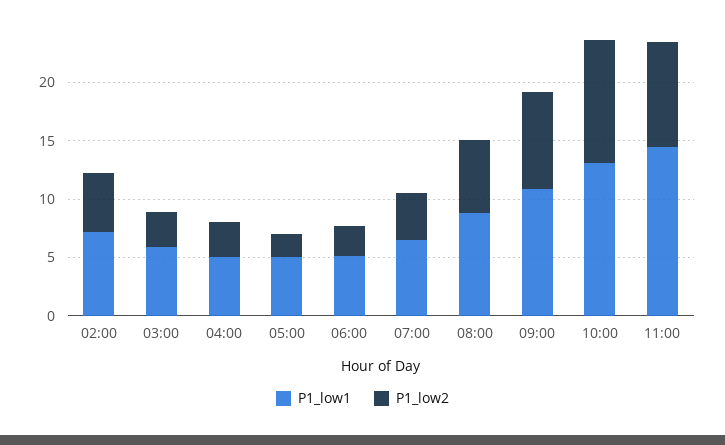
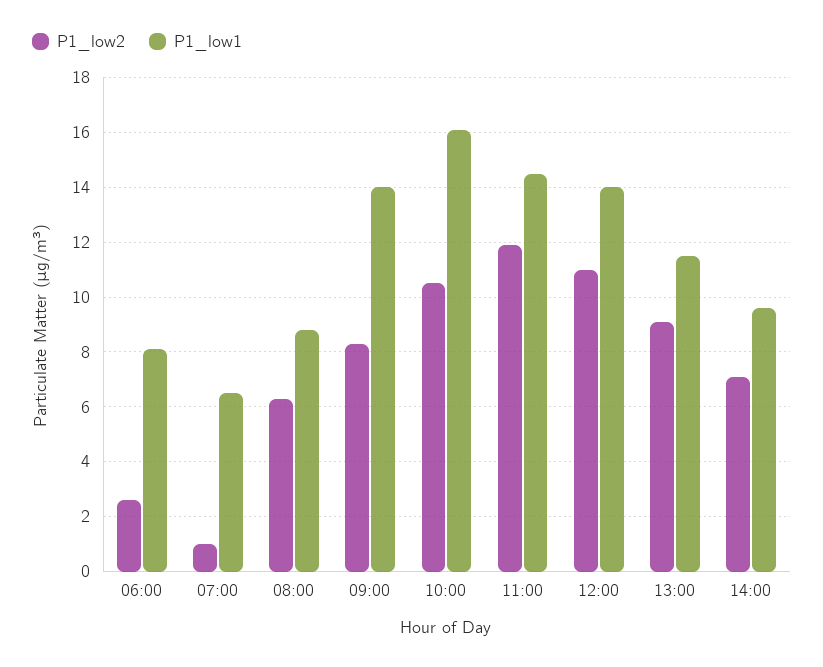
P1_low1, 02:00: 7 -> none
P1_low2, 02:00: 5 -> none
P1_low1, 03:00: 6 -> none
P1_low2, 03:00: 3 -> none
P1_low1, 04:00: 5 -> none
P1_low2, 04:00: 3 -> none
P1_low1, 05:00: 5 -> none
P1_low2, 05:00: 2 -> none
P1_low1, 06:00: 5 -> 8
P1_low2, 07:00: 4 -> 1
P1_low1, 09:00: 11 -> 14
P1_low1, 10:00: 13 -> 16
P1_low2, 11:00: 9 -> 12
P1_low2, 12:00: none -> 11
P1_low1, 12:00: none -> 14
P1_low2, 13:00: none -> 9
P1_low1, 13:00: none -> 11.5
P1_low2, 14:00: none -> 7
P1_low1, 14:00: none -> 9.5

